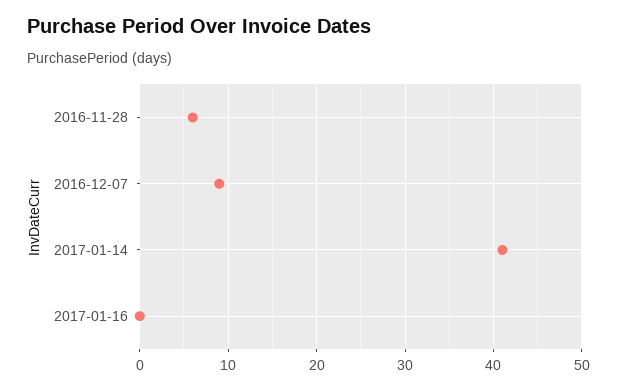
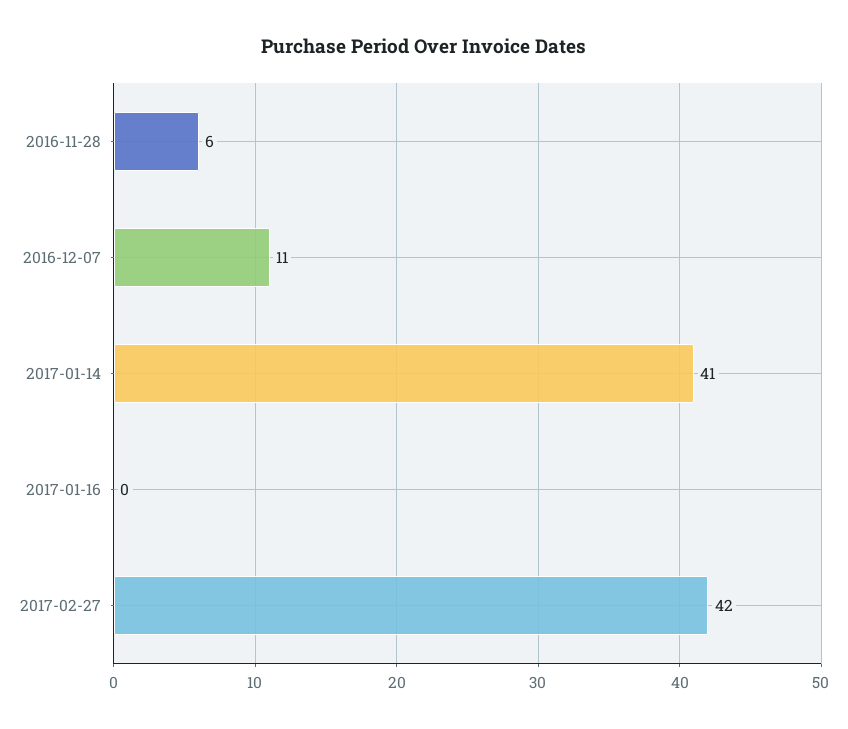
2016-12-07: 9 -> 11
2017-02-27: none -> 42

